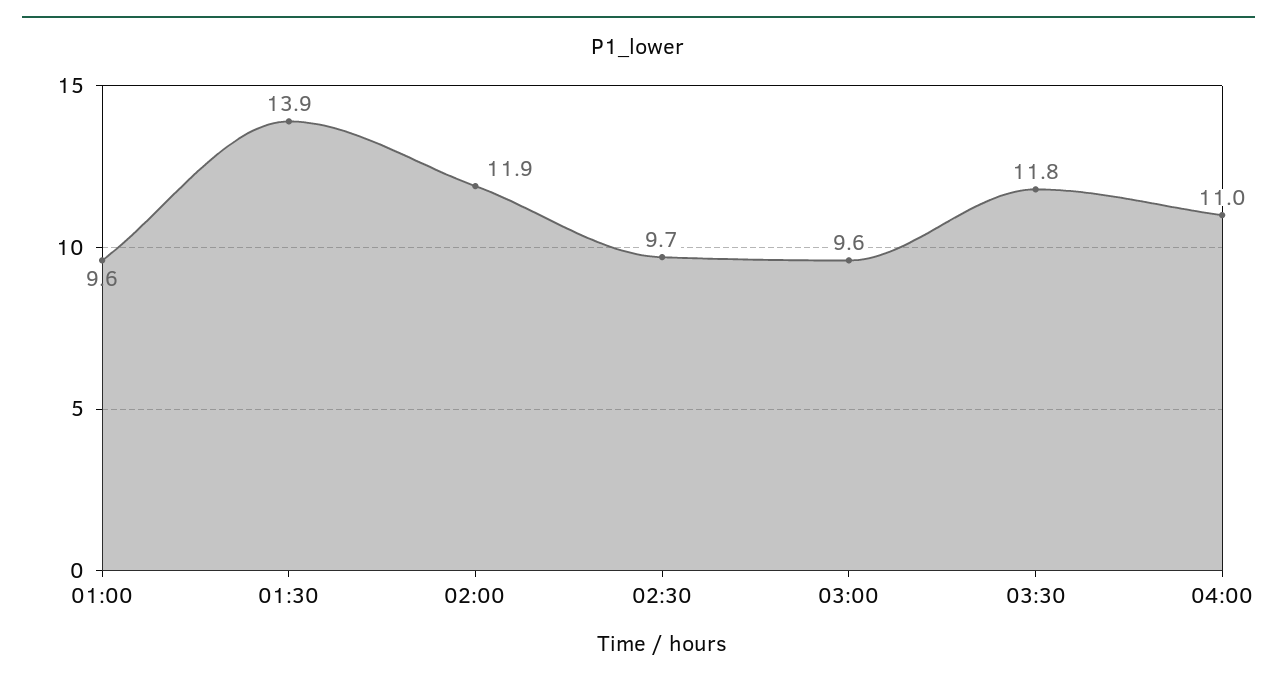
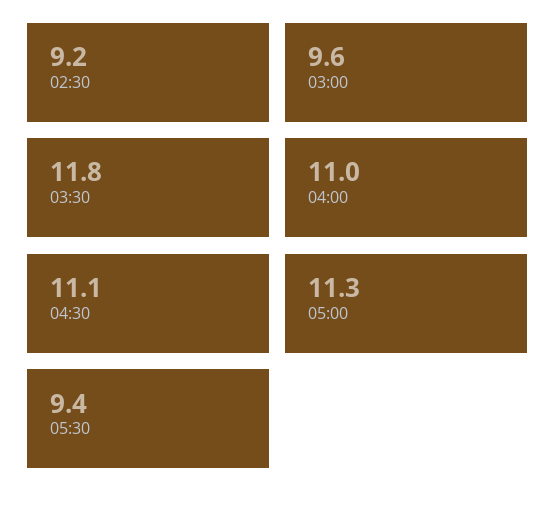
01:00: 9.6 -> none
01:30: 13.9 -> none
02:00: 11.9 -> none
02:30: 9.7 -> 9.2
04:30: none -> 11.1
05:00: none -> 11.3
05:30: none -> 9.4

